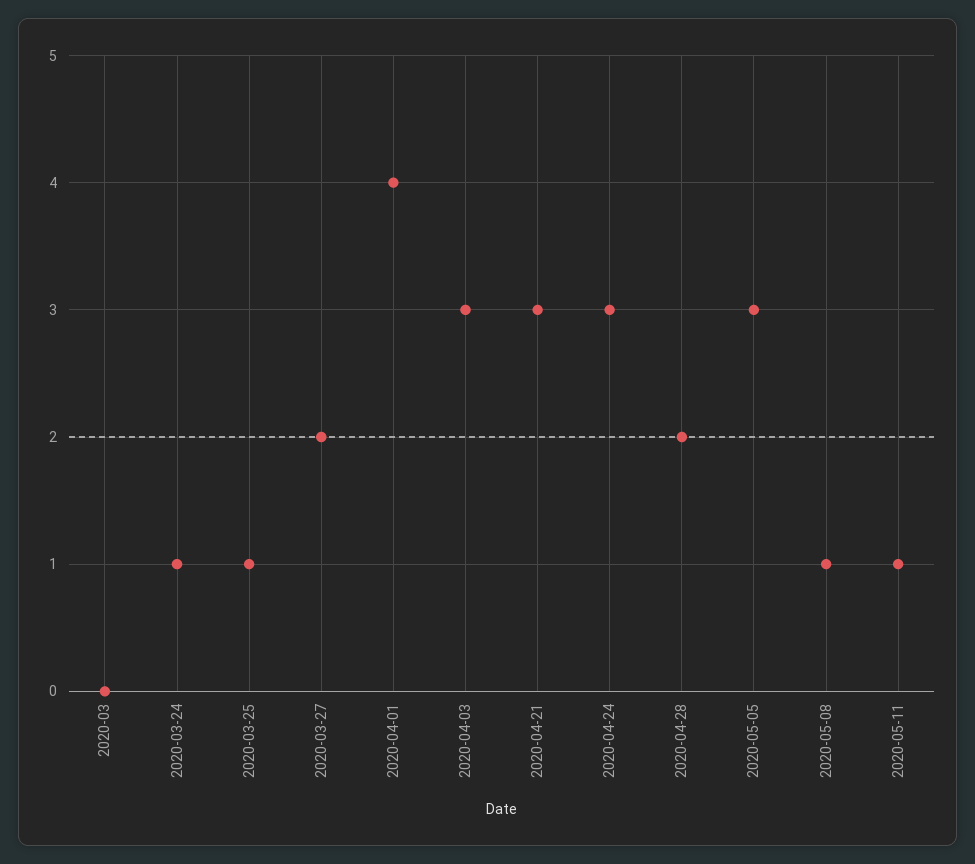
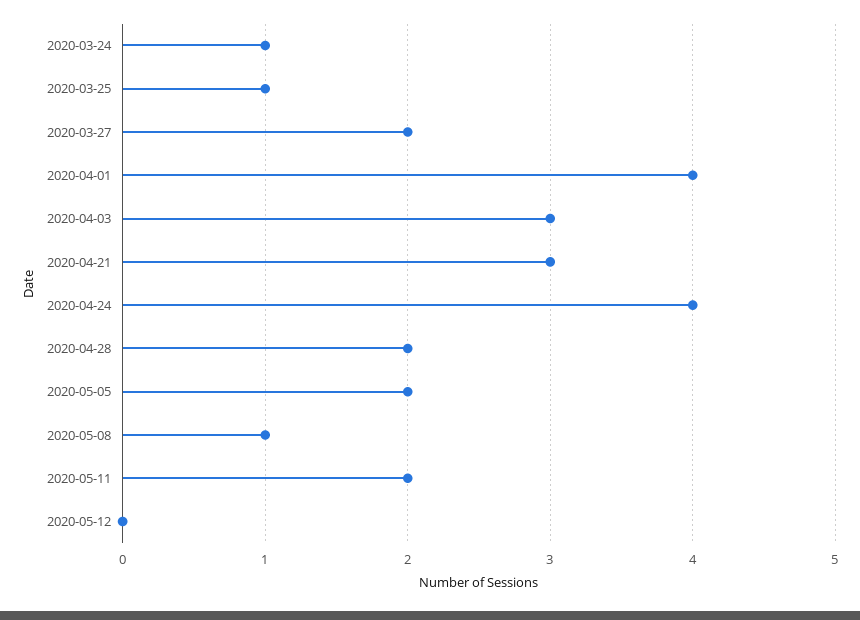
2020-03: 0 -> none
2020-04-24: 3 -> 4
2020-05-05: 3 -> 2
2020-05-11: 1 -> 2
2020-05-12: none -> 0

